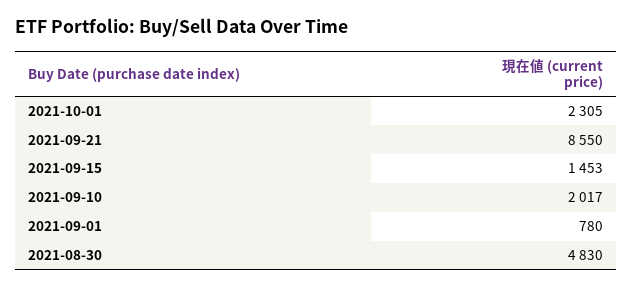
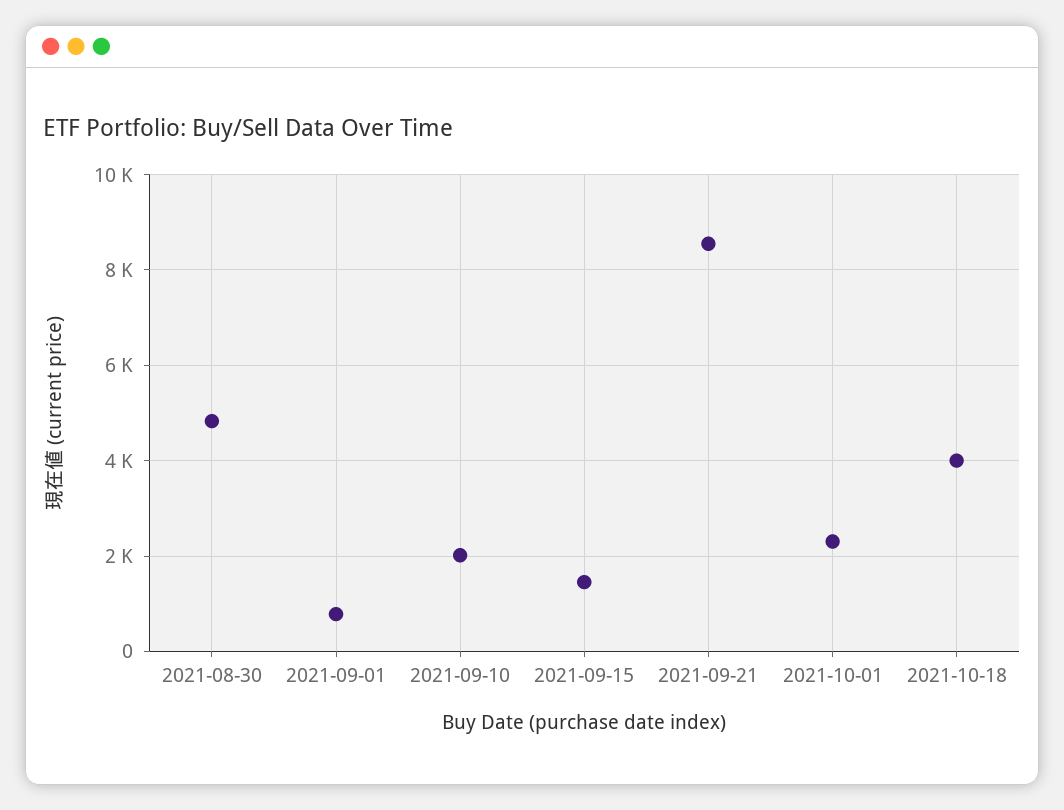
2021-10-18: none -> 4000

